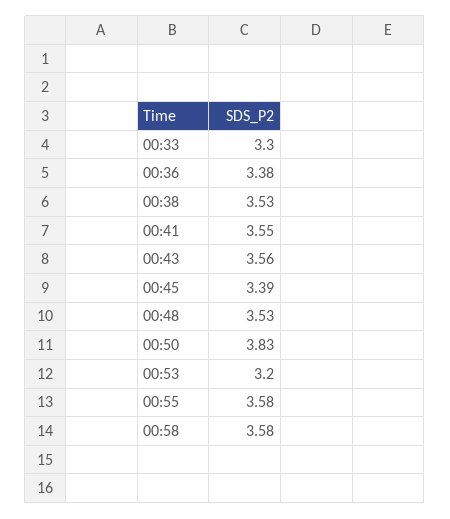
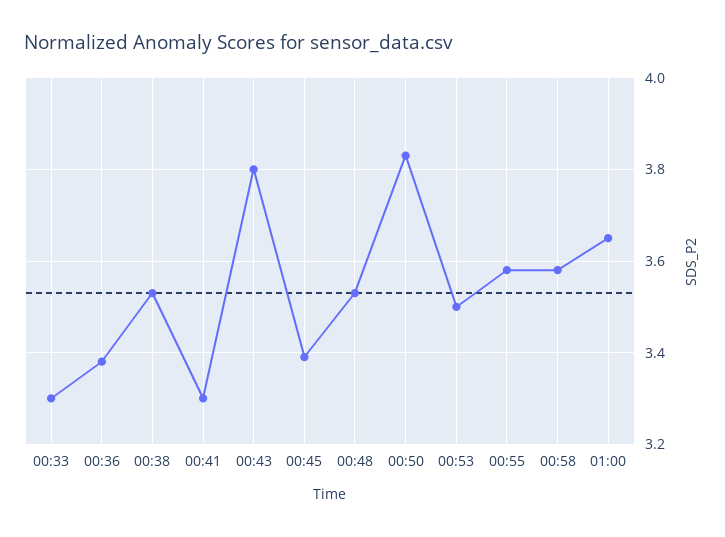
00:41: 3.55 -> 3.3
00:43: 3.56 -> 3.8
00:53: 3.2 -> 3.5
01:00: none -> 3.65

